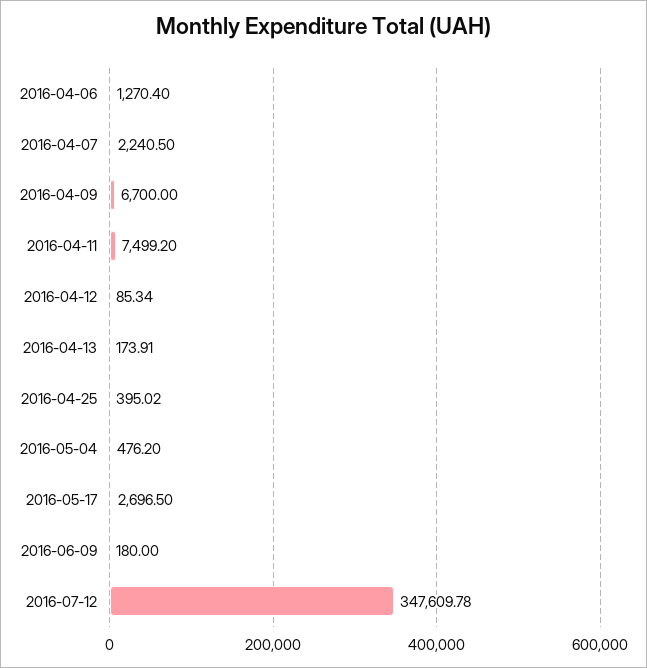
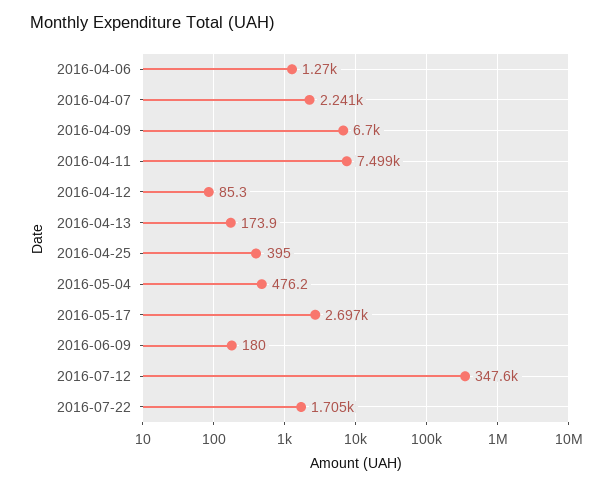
2016-07-22: none -> 1705

